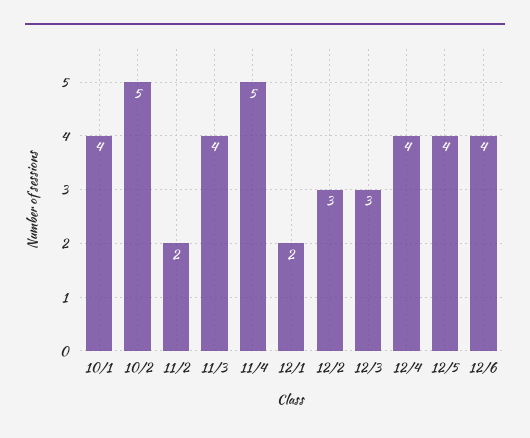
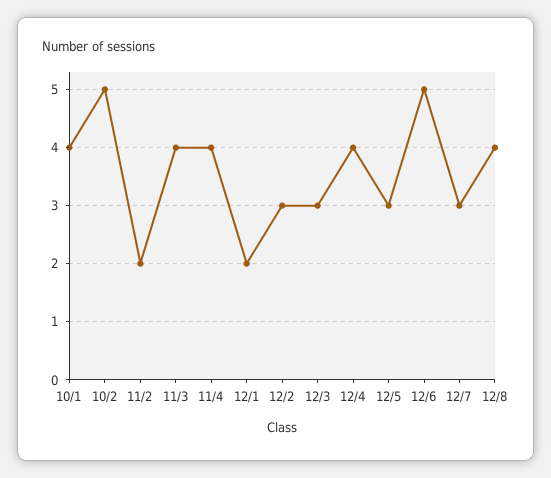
11/4: 5 -> 4
12/5: 4 -> 3
12/6: 4 -> 5
12/7: none -> 3
12/8: none -> 4

